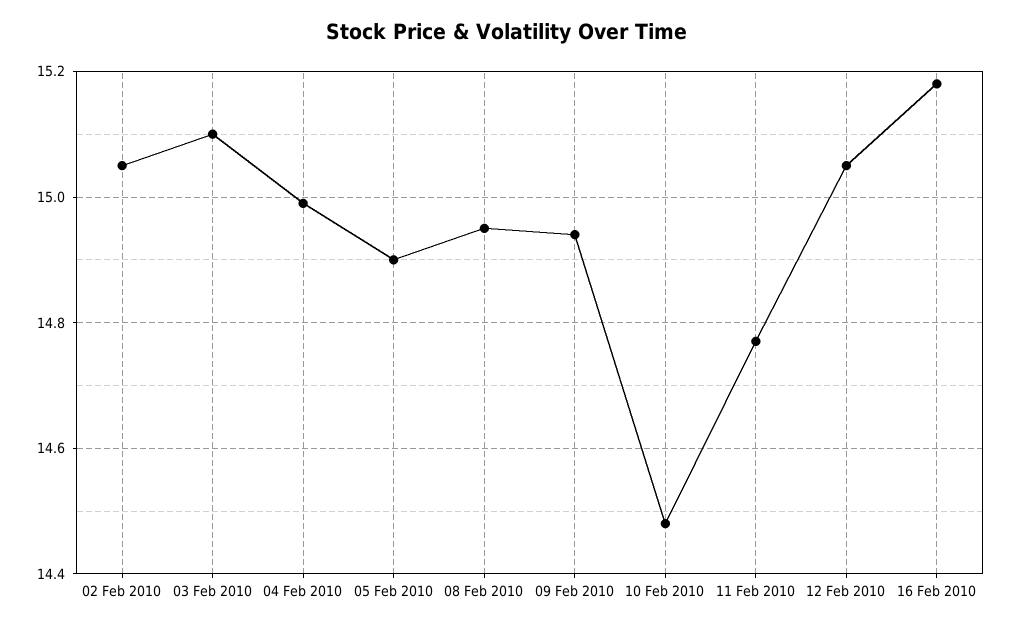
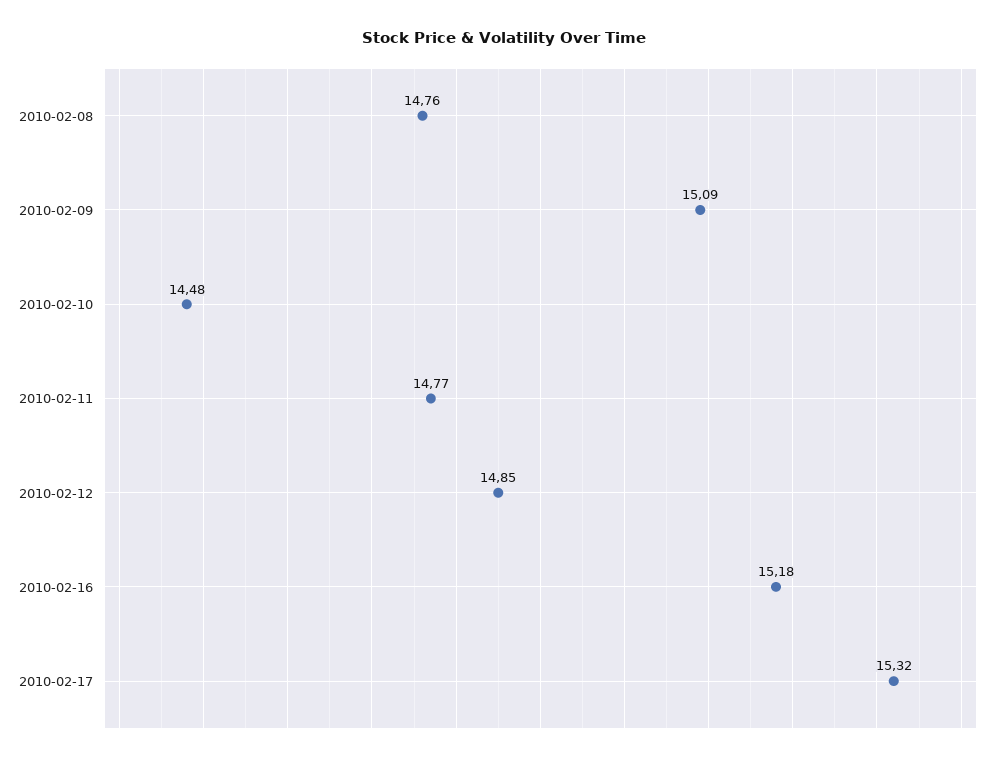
02 Feb 2010: 15.05 -> none
03 Feb 2010: 15.1 -> none
04 Feb 2010: 15 -> none
05 Feb 2010: 14.9 -> none
08 Feb 2010: 14.95 -> 14.76
09 Feb 2010: 14.95 -> 15.09
12 Feb 2010: 15.05 -> 14.85
2010-02-17: none -> 15.32

